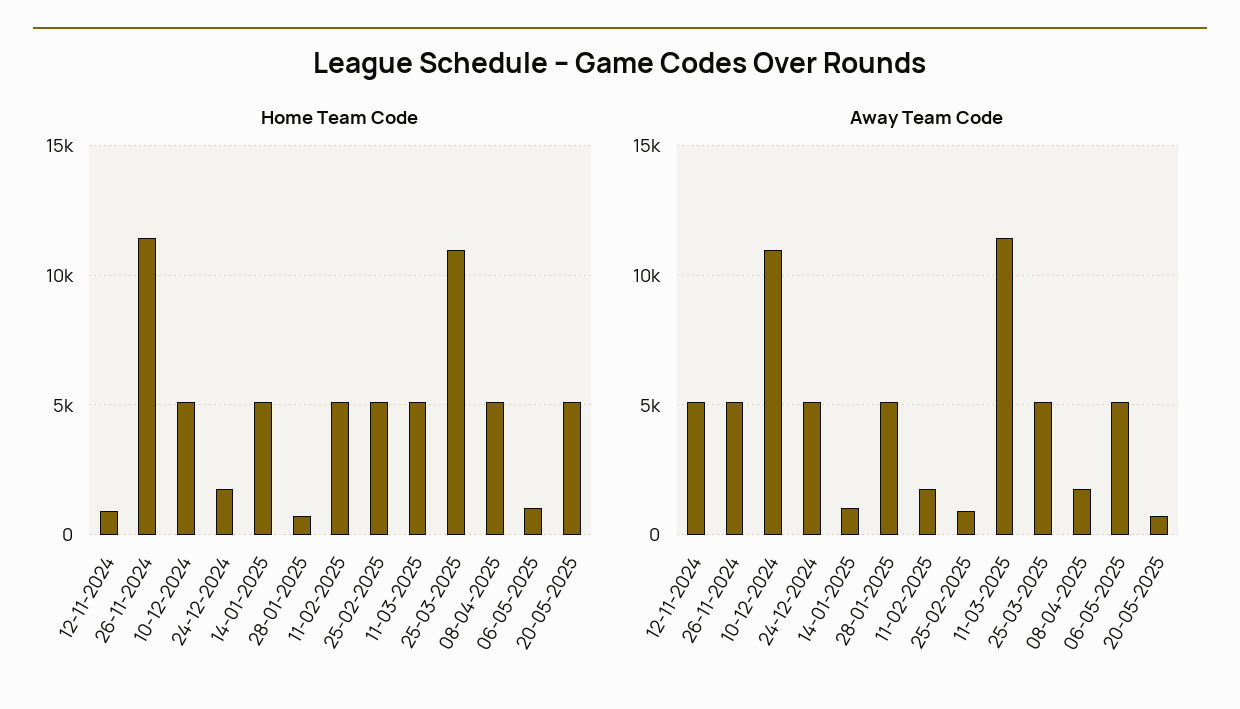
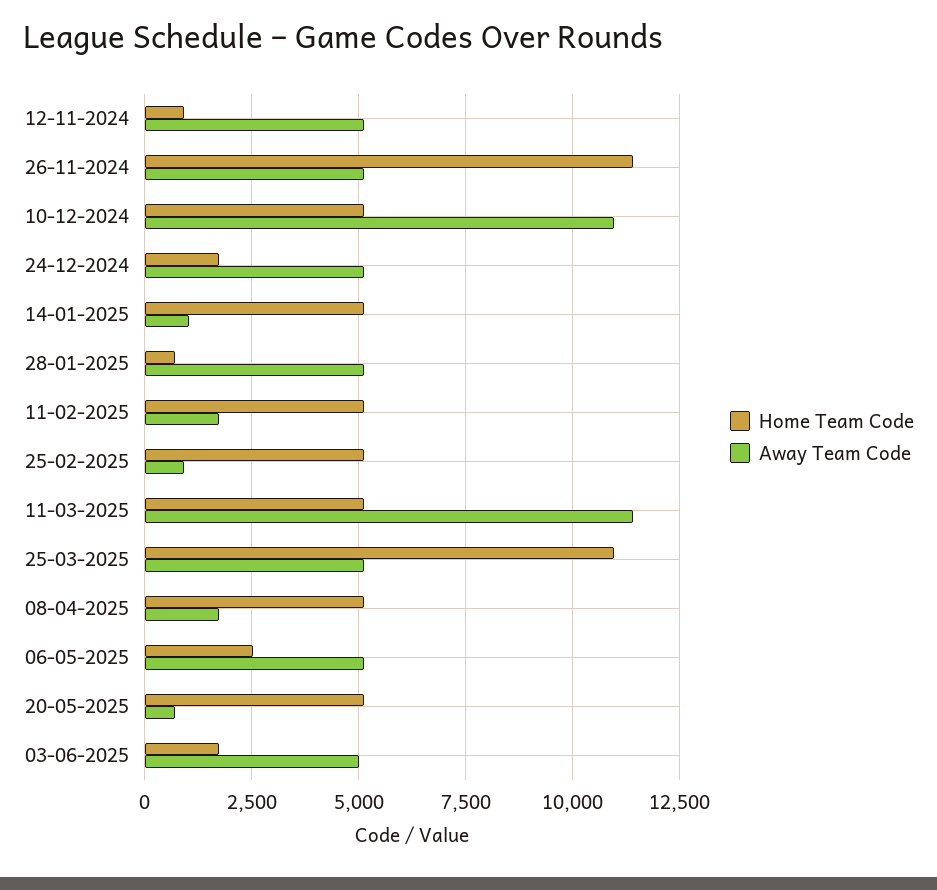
Home Team Code, 06-05-2025: 1000 -> 2500
Home Team Code, 03-06-2025: none -> 1750
Away Team Code, 03-06-2025: none -> 5000

